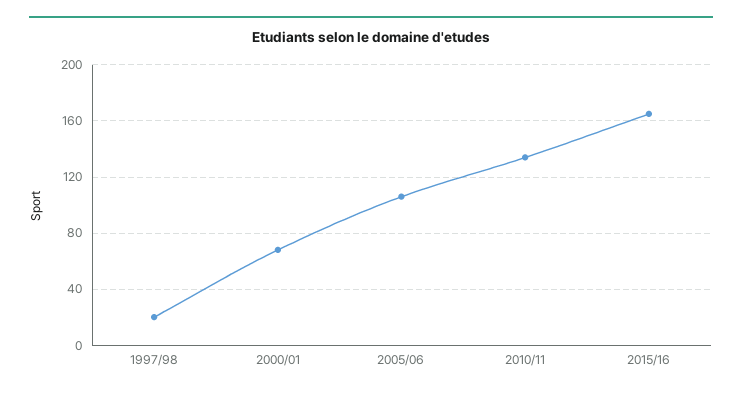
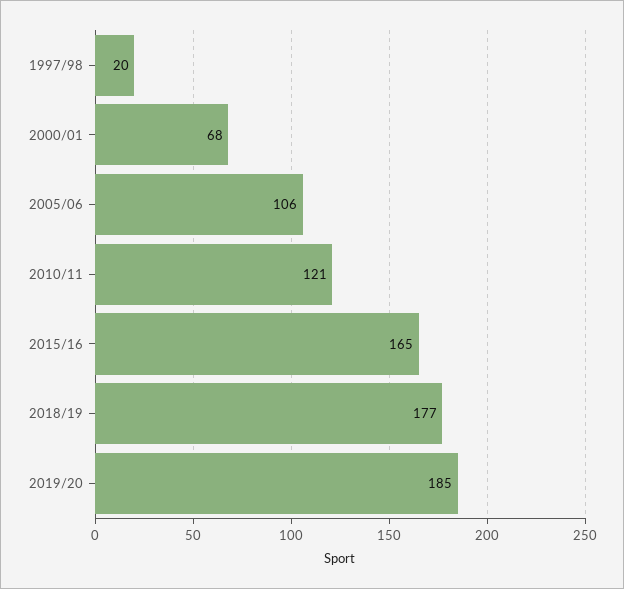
2010/11: 135 -> 121
2018/19: none -> 177
2019/20: none -> 185

